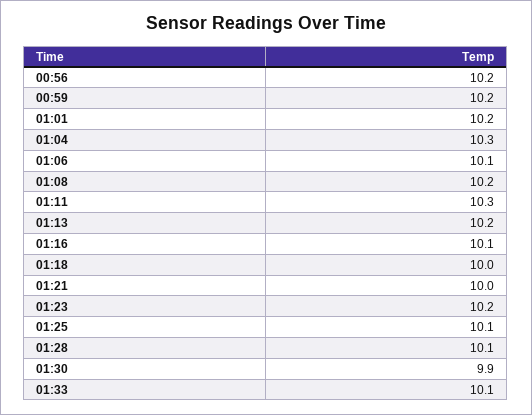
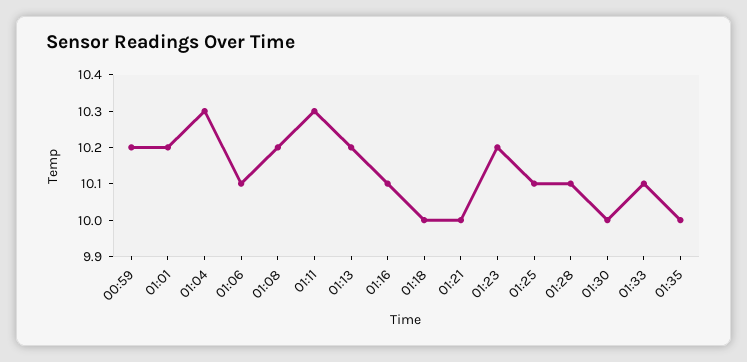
00:56: 10.2 -> none
01:30: 9.9 -> 10
01:35: none -> 10

